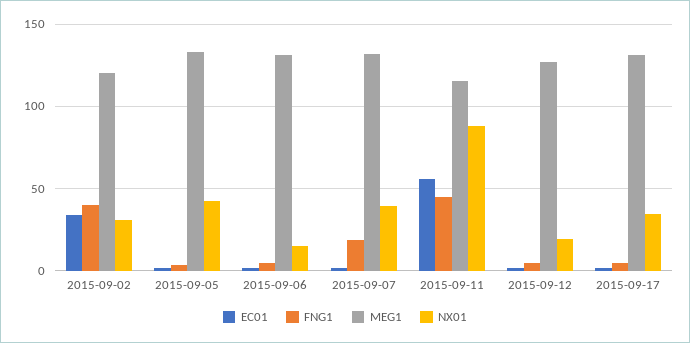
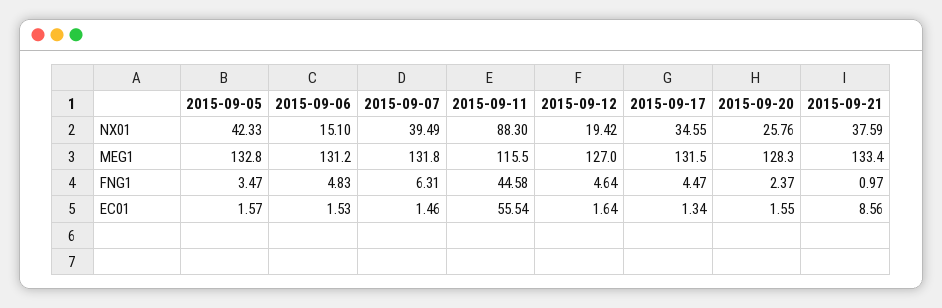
EC01, 2015-09-02: 35 -> none
FNG1, 2015-09-02: 40 -> none
MEG1, 2015-09-02: 120 -> none
NX01, 2015-09-02: 30 -> none
FNG1, 2015-09-07: 20 -> 6.31
NX01, 2015-09-20: none -> 25.76
NX01, 2015-09-21: none -> 37.59
MEG1, 2015-09-20: none -> 128.3
MEG1, 2015-09-21: none -> 133.4
FNG1, 2015-09-20: none -> 2.37
FNG1, 2015-09-21: none -> 0.97
EC01, 2015-09-20: none -> 1.55
EC01, 2015-09-21: none -> 8.56

